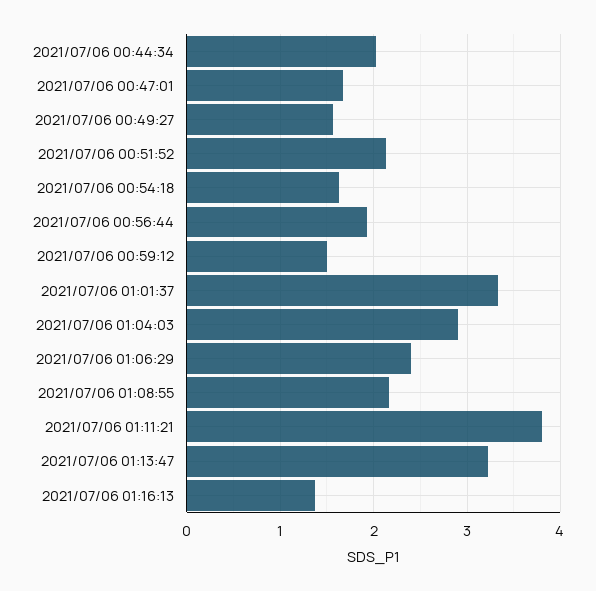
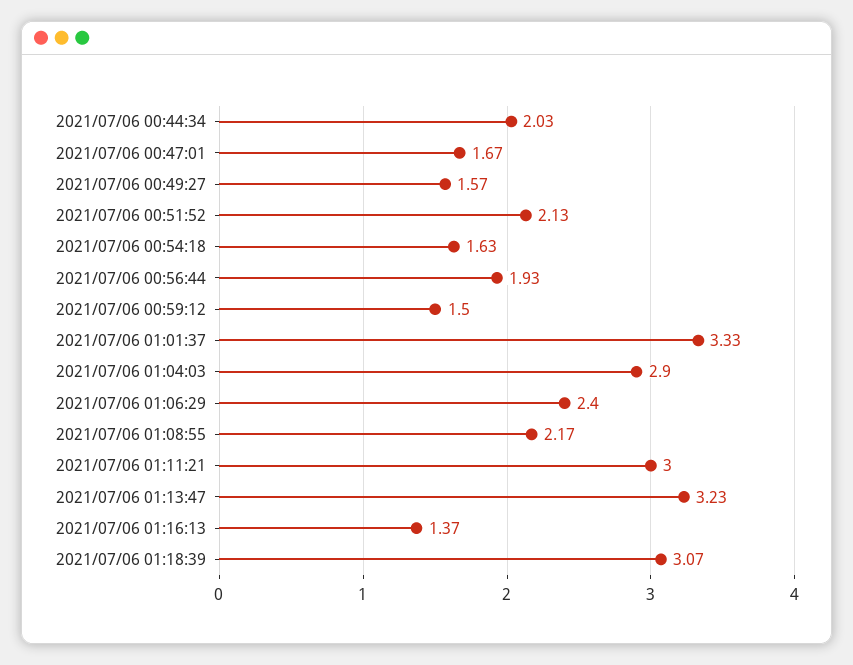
2021/07/06 01:11:21: 3.8 -> 3
2021/07/06 01:18:39: none -> 3.07

